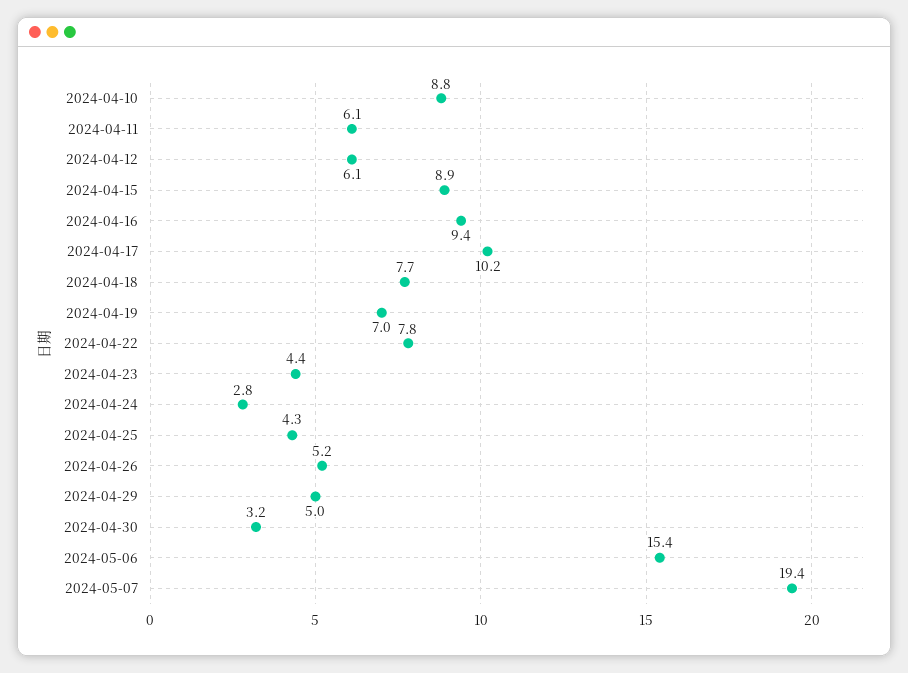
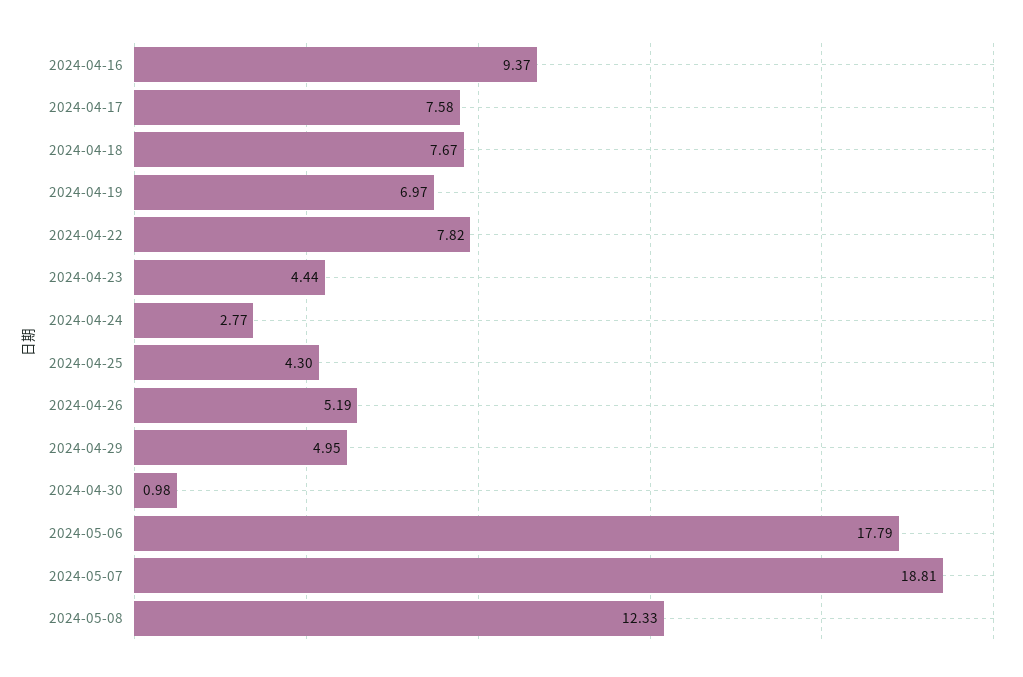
2024-04-10: 8.8 -> none
2024-04-11: 6.1 -> none
2024-04-12: 6.1 -> none
2024-04-15: 8.9 -> none
2024-04-17: 10.2 -> 7.58
2024-04-30: 3.2 -> 0.98
2024-05-06: 15.4 -> 17.79
2024-05-07: 19.4 -> 18.81
2024-05-08: none -> 12.33

